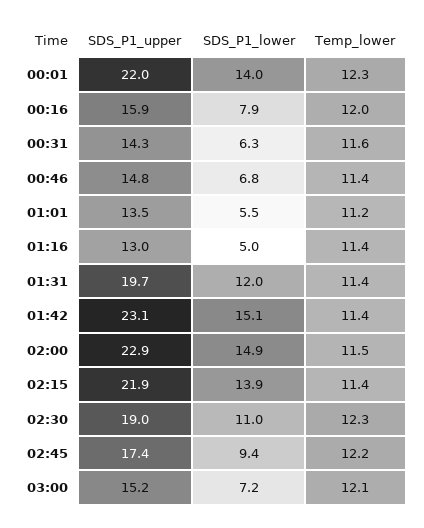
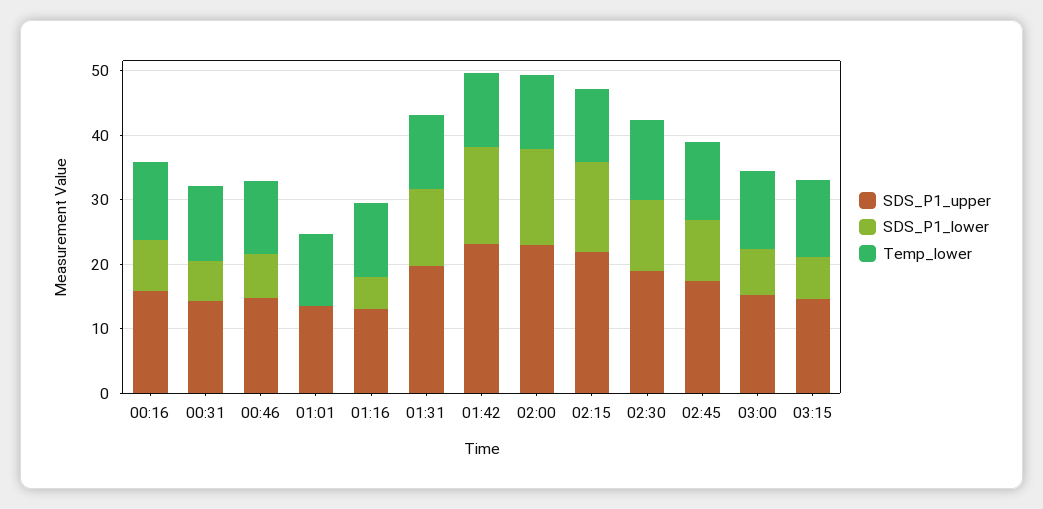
SDS_P1_upper, 00:01: 22 -> none
SDS_P1_lower, 00:01: 14 -> none
Temp_lower, 00:01: 12.3 -> none
SDS_P1_lower, 01:01: 5.5 -> 0
SDS_P1_upper, 03:15: none -> 14
SDS_P1_lower, 03:15: none -> 6
Temp_lower, 03:15: none -> 12

